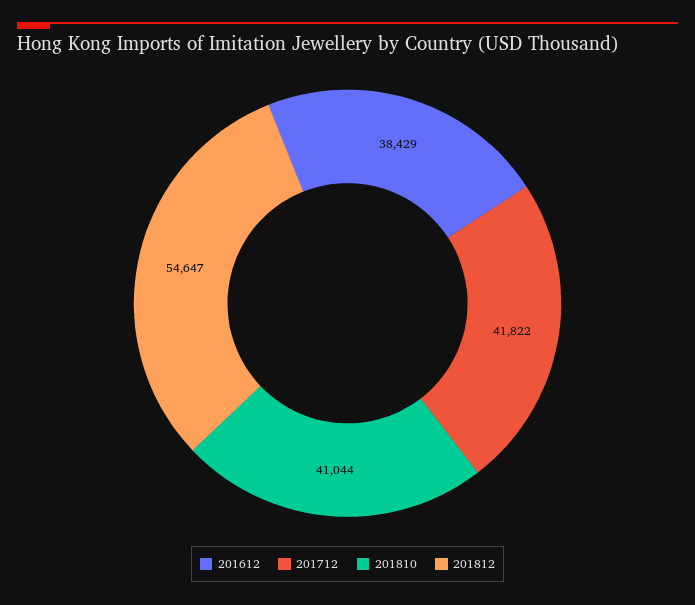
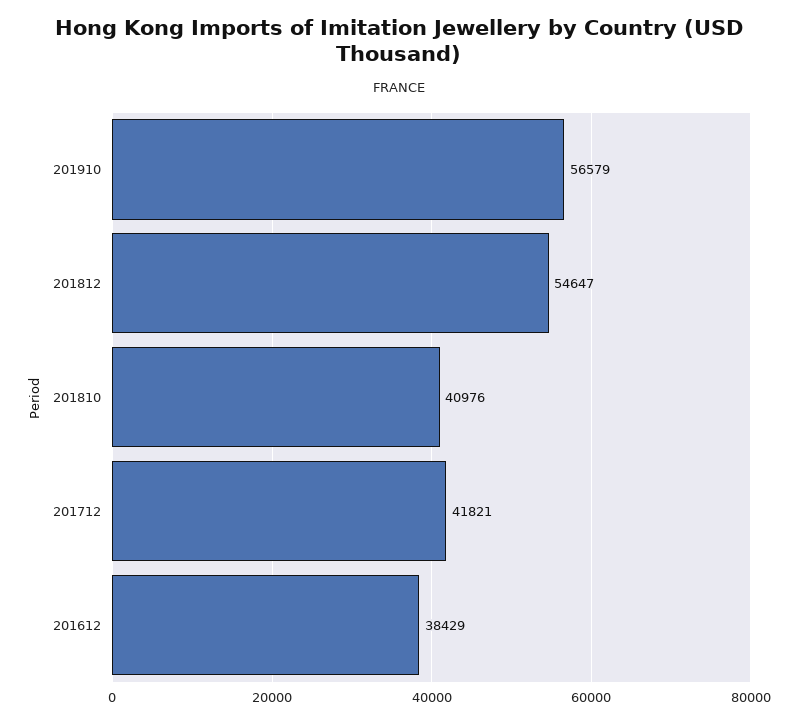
201712: 41822 -> 41821
201810: 41044 -> 40976
201910: none -> 56579

